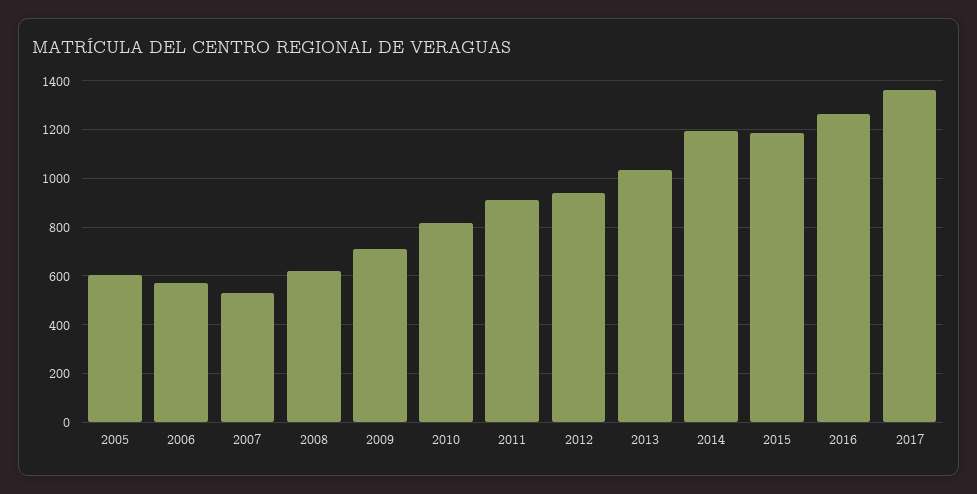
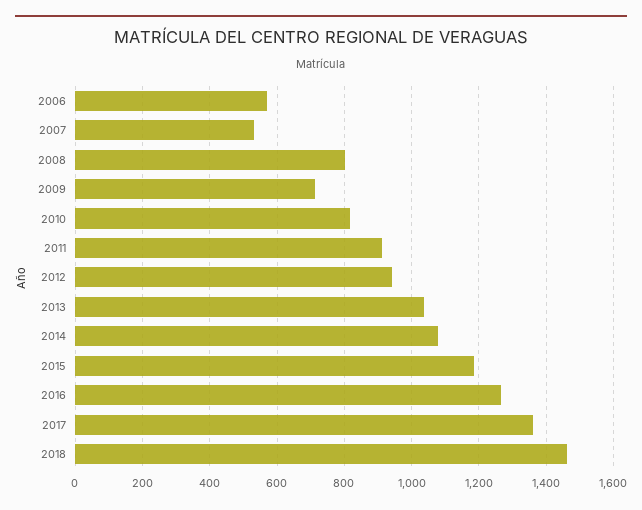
2005: 600 -> none
2008: 625 -> 800
2014: 1200 -> 1080
2018: none -> 1460

